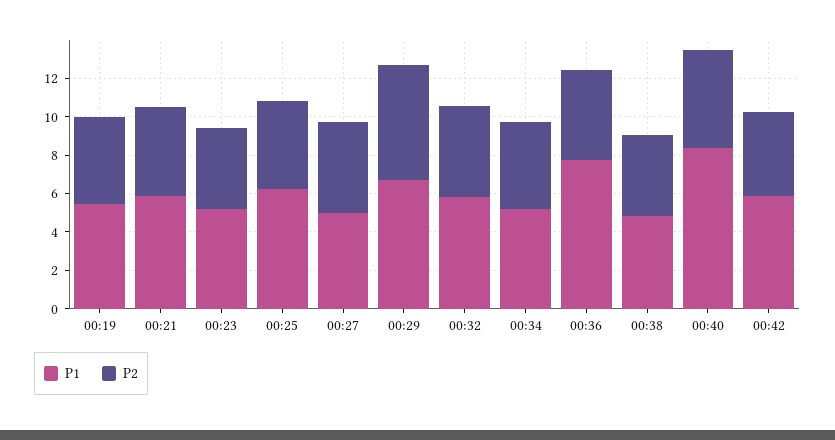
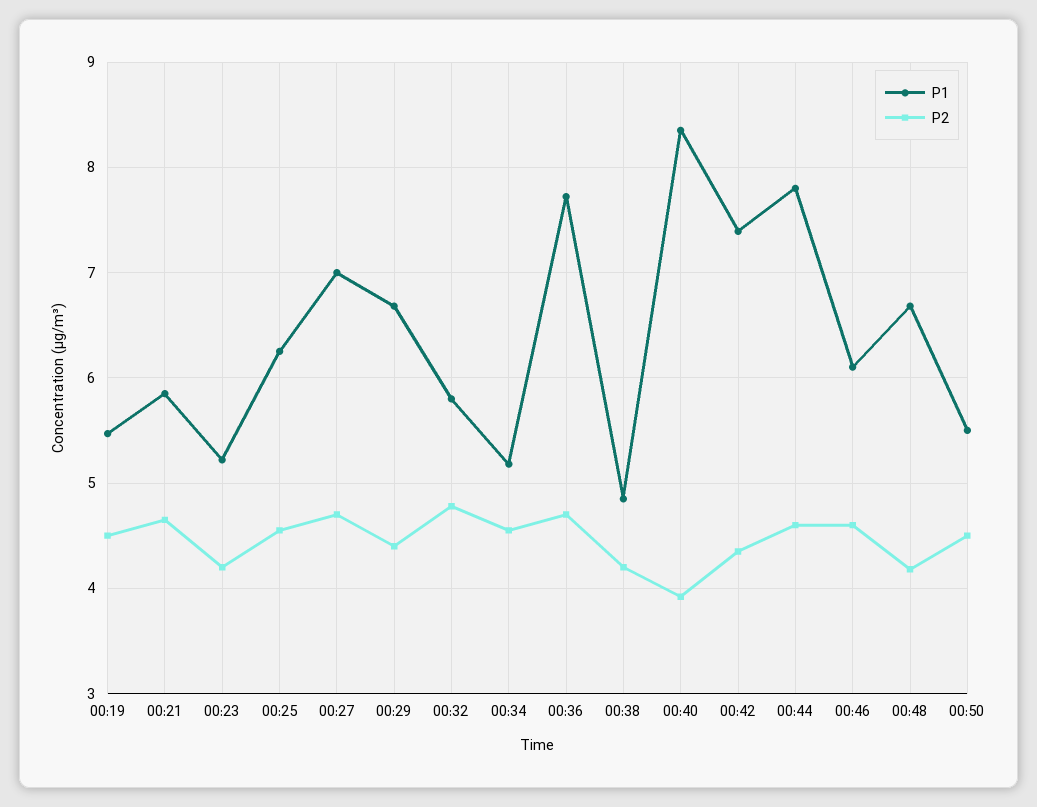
P1, 00:27: 5 -> 7
P2, 00:29: 6 -> 4.4
P2, 00:40: 5 -> 3.9
P1, 00:42: 6 -> 7.4
P1, 00:44: none -> 7.8
P2, 00:44: none -> 4.6
P1, 00:46: none -> 6.1
P2, 00:46: none -> 4.6
P1, 00:48: none -> 6.7
P2, 00:48: none -> 4.2
P1, 00:50: none -> 5.5
P2, 00:50: none -> 4.5

